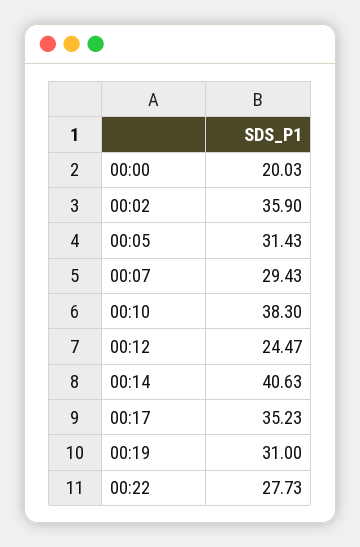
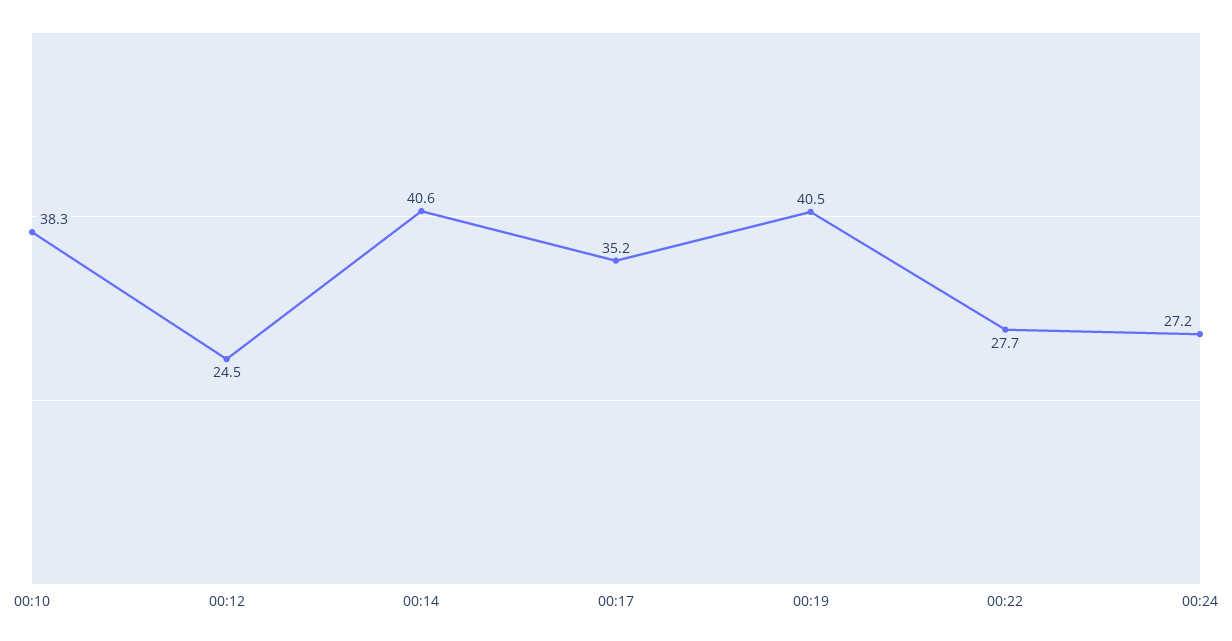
00:00: 20.03 -> none
00:02: 35.9 -> none
00:05: 31.43 -> none
00:07: 29.43 -> none
00:19: 31 -> 40.5
00:24: none -> 27.2

